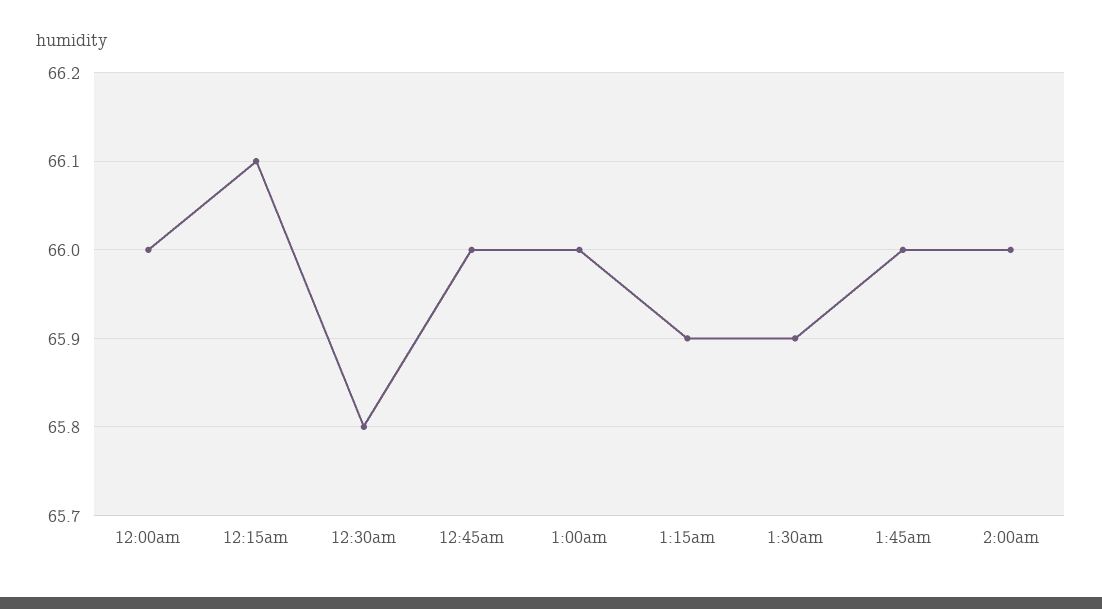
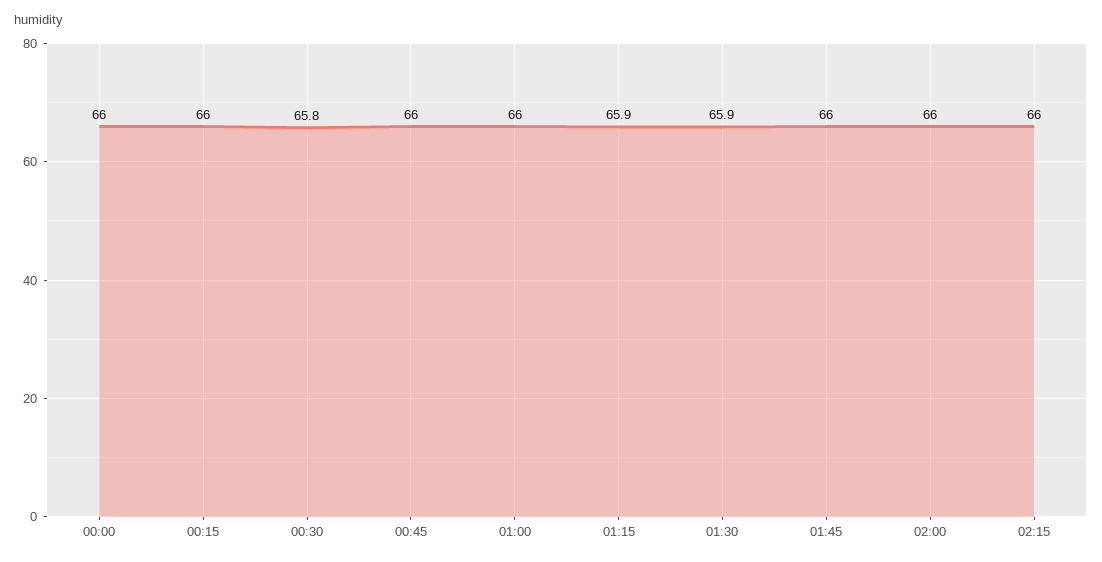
12:15am: 66.1 -> 66
02:15: none -> 66

